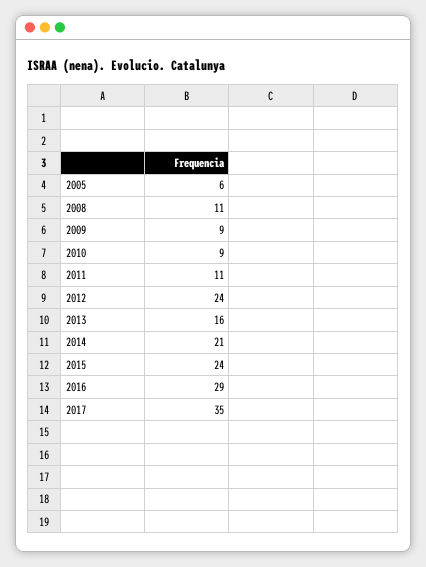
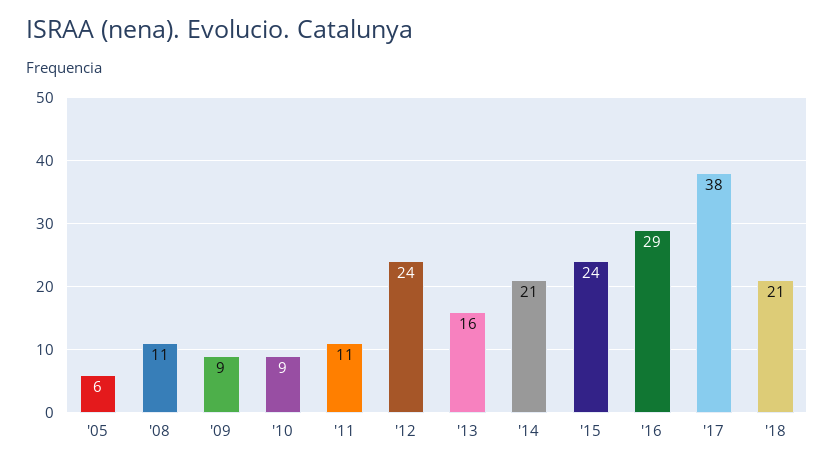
2017: 35 -> 38
'18: none -> 21

